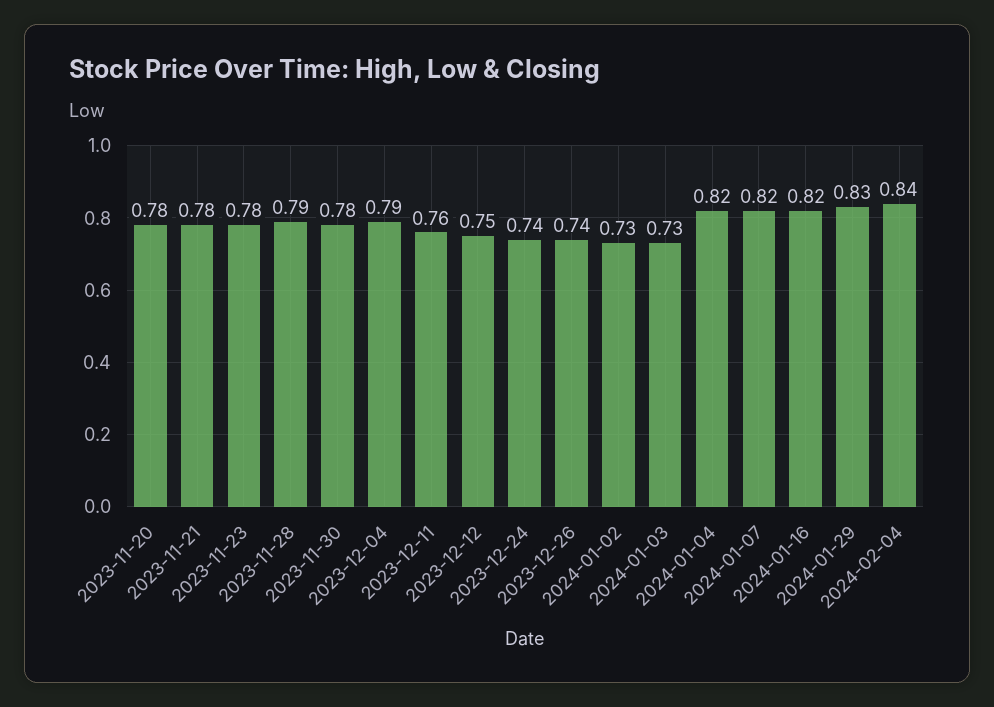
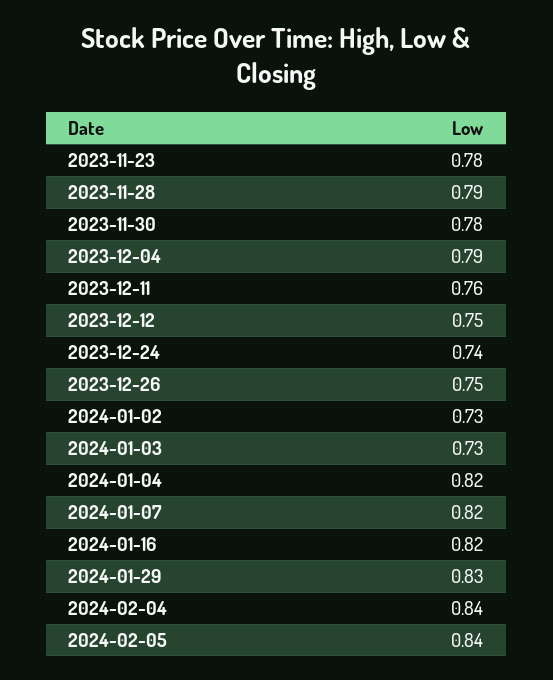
2023-11-20: 0.78 -> none
2023-11-21: 0.78 -> none
2023-12-26: 0.74 -> 0.75
2024-02-05: none -> 0.84

